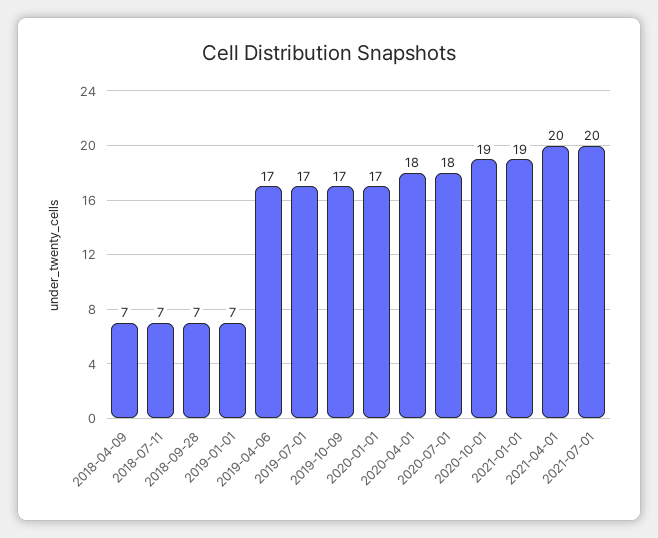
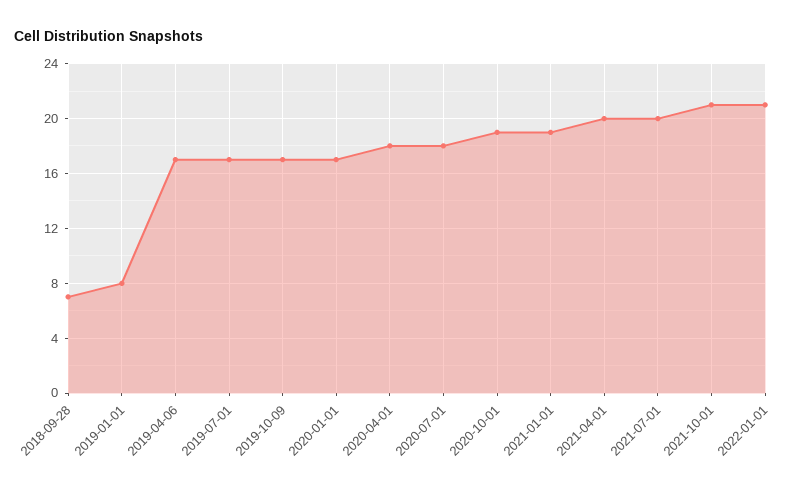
2018-04-09: 7 -> none
2018-07-11: 7 -> none
2019-01-01: 7 -> 8
2021-10-01: none -> 21
2022-01-01: none -> 21

